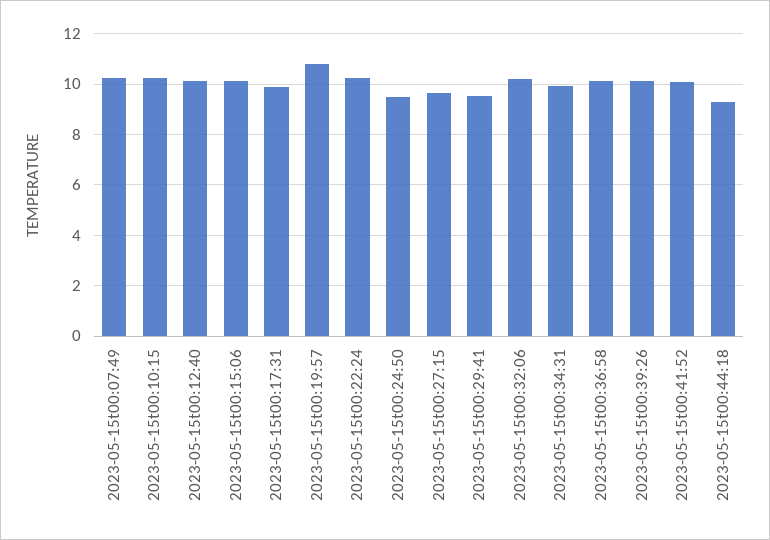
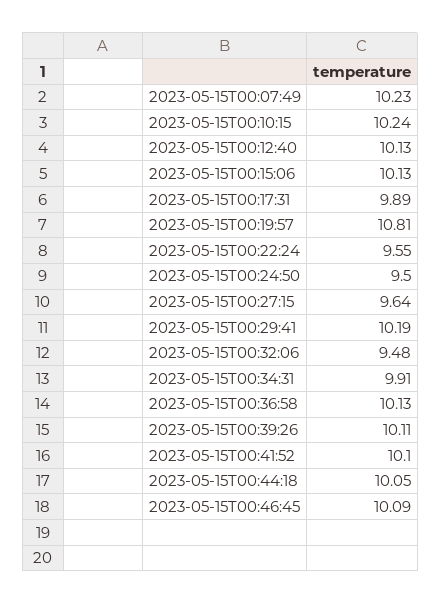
2023-05-15t00:22:24: 10.25 -> 9.55
2023-05-15t00:29:41: 9.5 -> 10.19
2023-05-15t00:32:06: 10.25 -> 9.48
2023-05-15t00:44:18: 9.25 -> 10.05
2023-05-15T00:46:45: none -> 10.09

